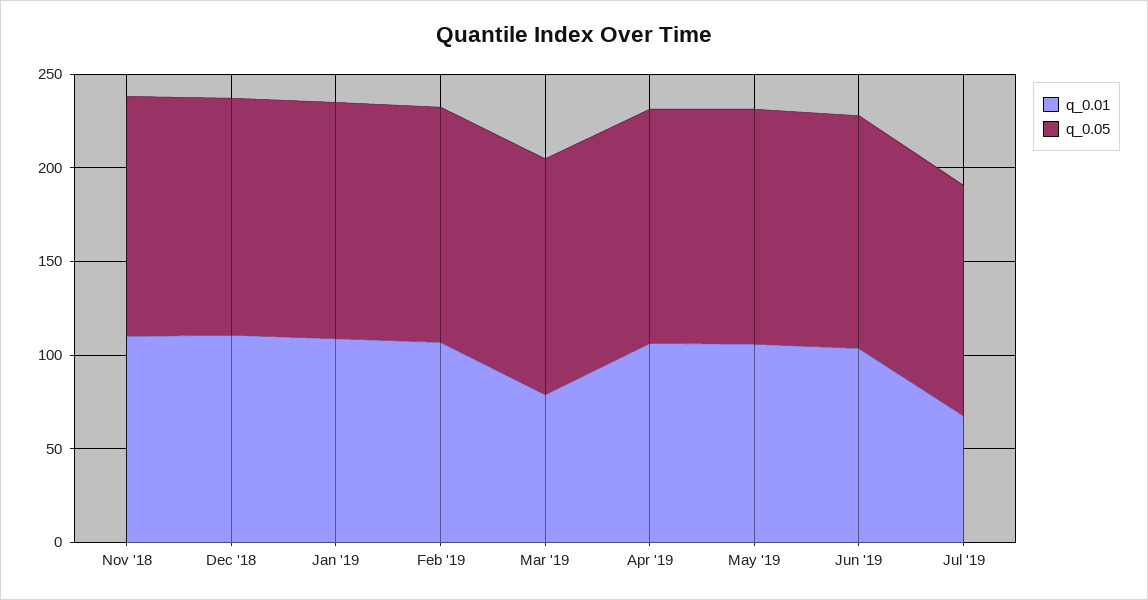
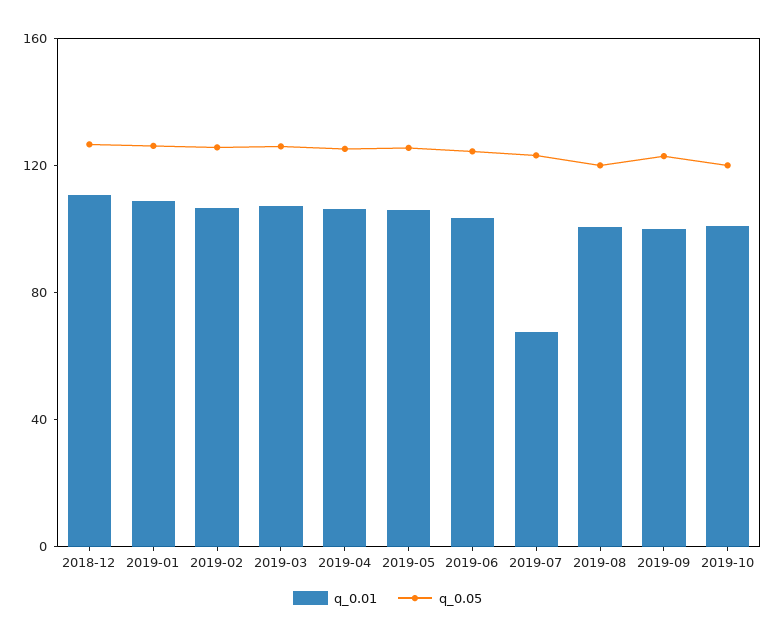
q_0.01, Nov '18: 110 -> none
q_0.05, Nov '18: 130 -> none
q_0.01, Mar '19: 80 -> 110
q_0.01, 2019-08: none -> 100
q_0.05, 2019-08: none -> 120
q_0.01, 2019-09: none -> 100
q_0.05, 2019-09: none -> 120
q_0.01, 2019-10: none -> 100
q_0.05, 2019-10: none -> 120

